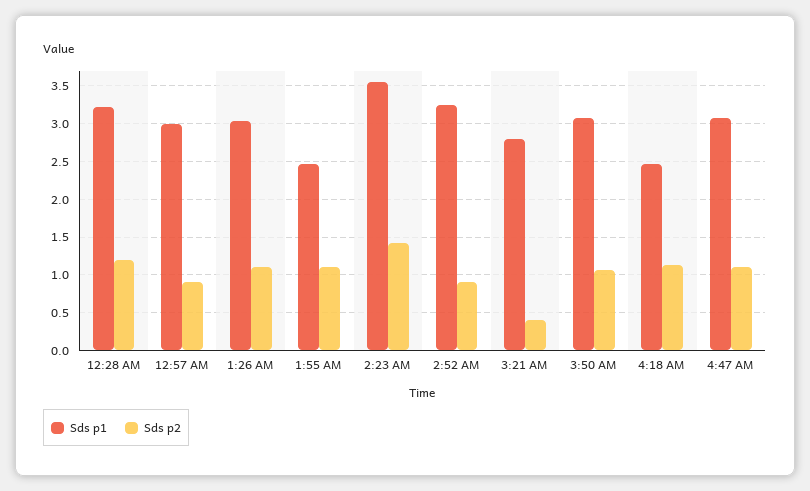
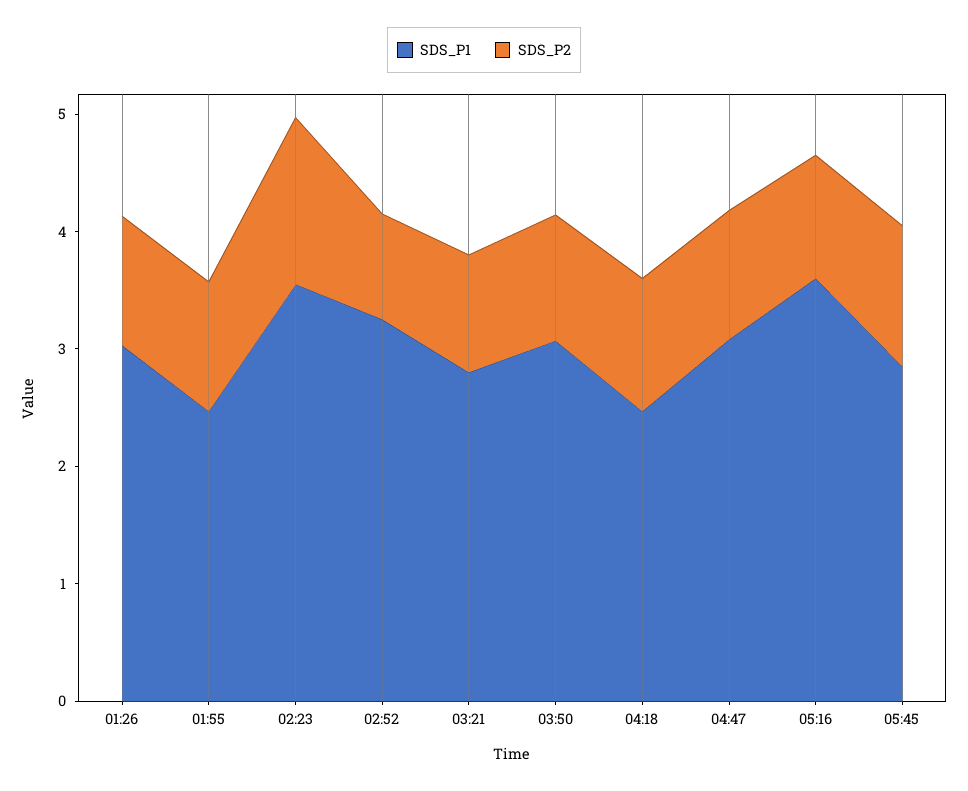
Sds p1, 12:28 AM: 3.2 -> none
Sds p2, 12:28 AM: 1.2 -> none
Sds p1, 12:57 AM: 3 -> none
Sds p2, 12:57 AM: 0.9 -> none
Sds p2, 3:21 AM: 0.4 -> 1
Sds p1, 05:16: none -> 3.6
Sds p2, 05:16: none -> 1
Sds p1, 05:45: none -> 2.8
Sds p2, 05:45: none -> 1.2

